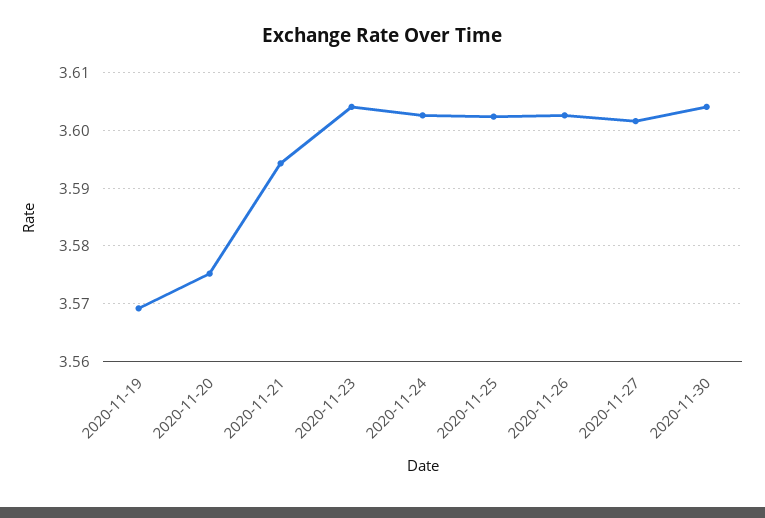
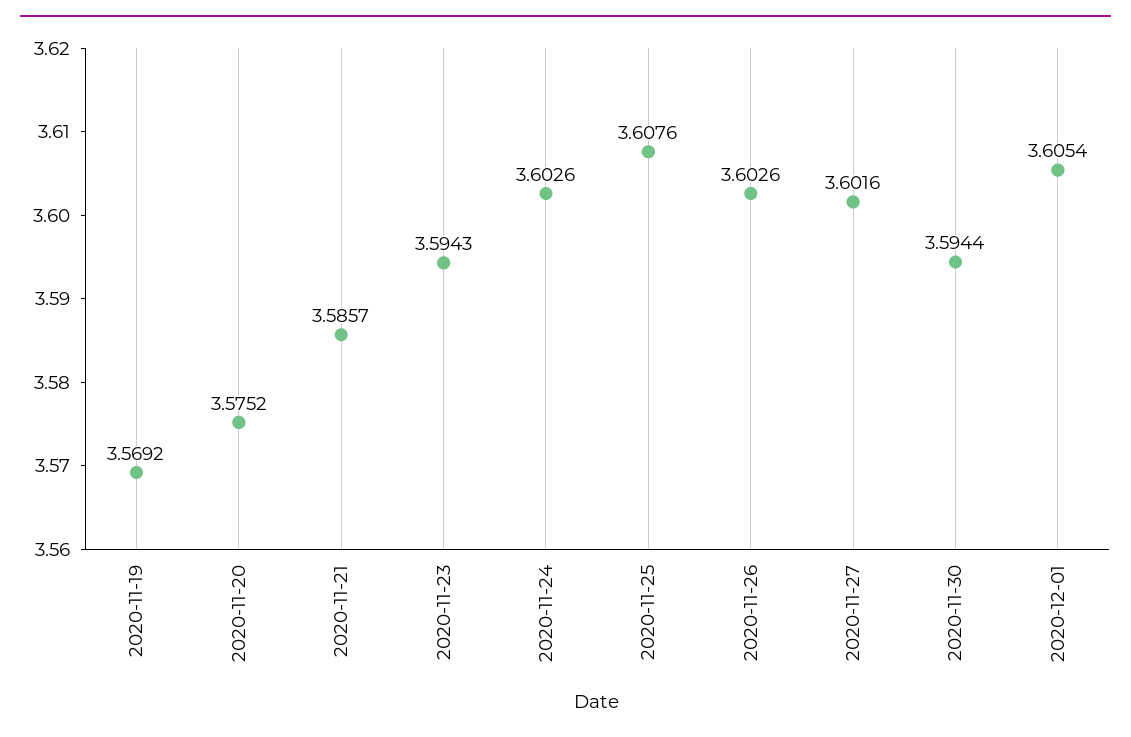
2020-11-21: 3.594 -> 3.5857
2020-11-23: 3.604 -> 3.5943
2020-11-25: 3.602 -> 3.6076
2020-11-30: 3.604 -> 3.5944
2020-12-01: none -> 3.6054

